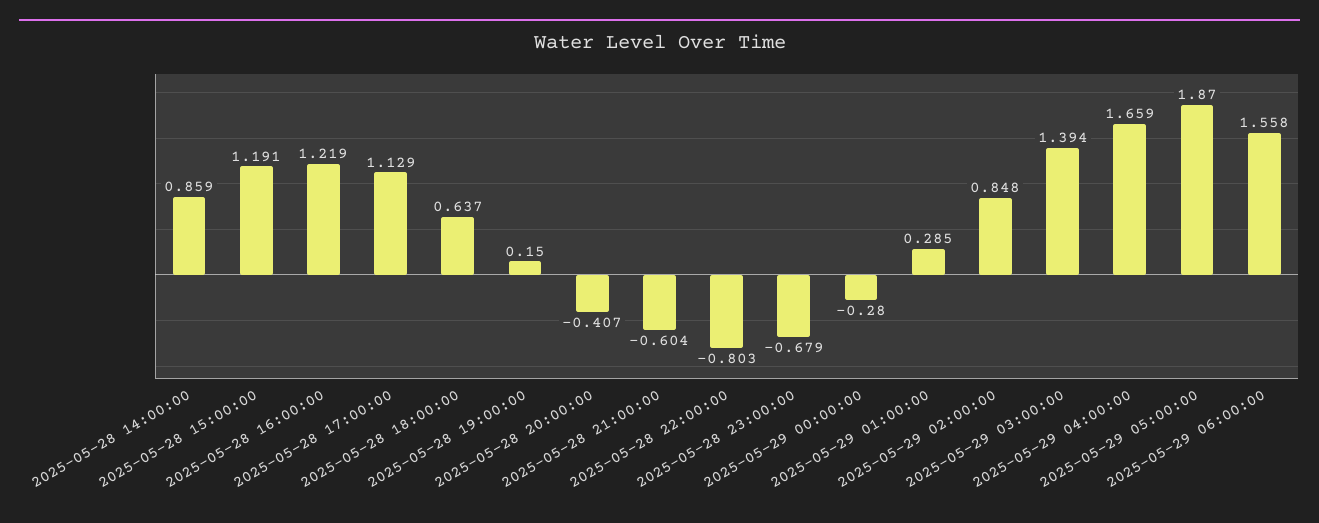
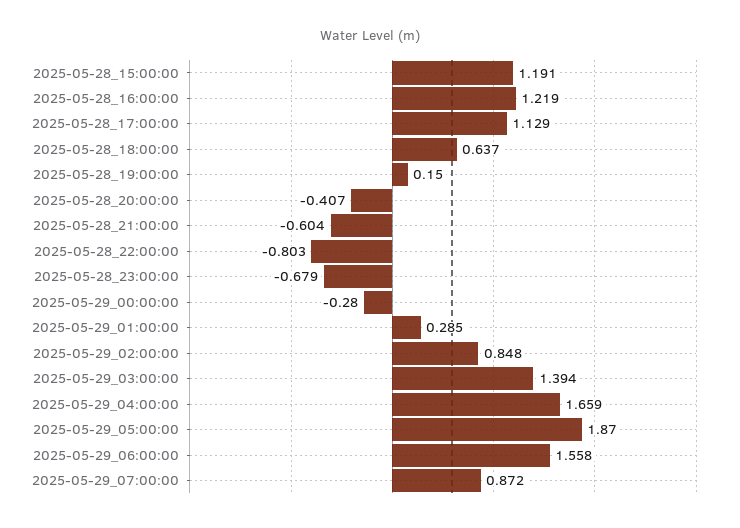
2025-05-28 14:00:00: 0.859 -> none
2025-05-29_07:00:00: none -> 0.872

